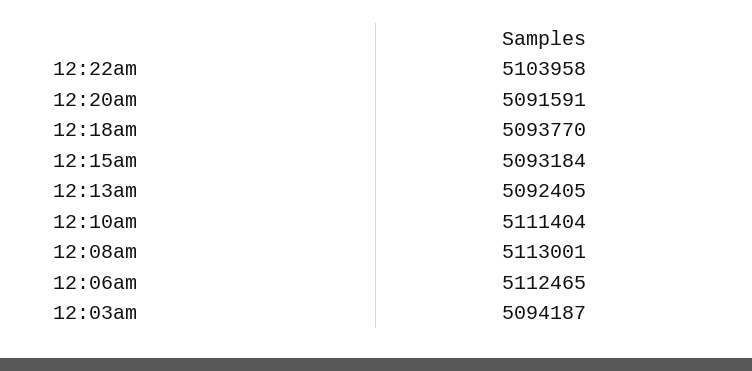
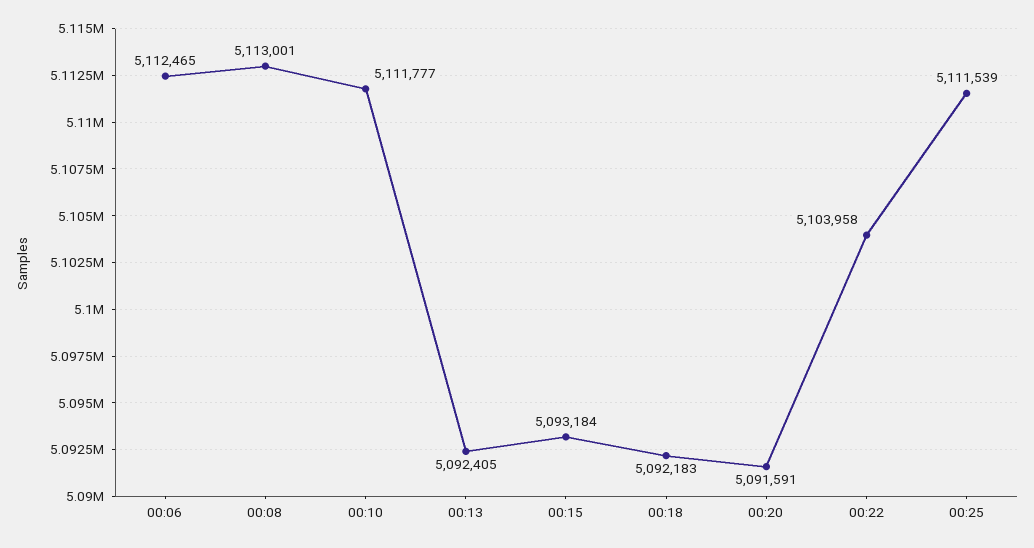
12:18am: 5093770 -> 5092183
12:10am: 5111404 -> 5111777
12:03am: 5094187 -> none
00:25: none -> 5111539

